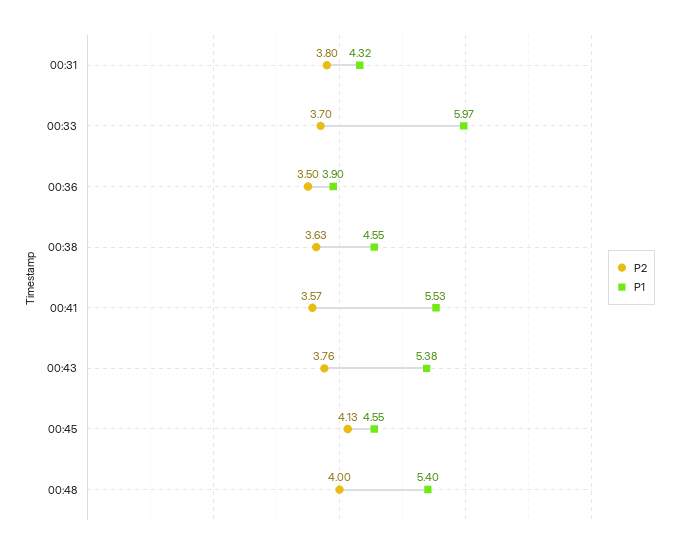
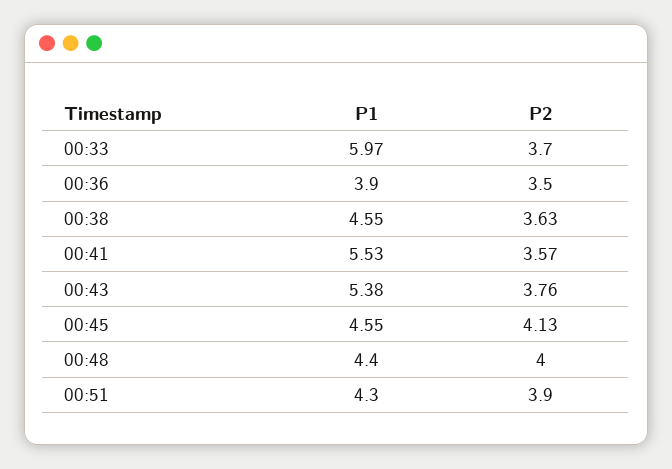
P2, 00:31: 3.8 -> none
P1, 00:31: 4.32 -> none
P1, 00:48: 5.4 -> 4.4
P1, 00:51: none -> 4.3
P2, 00:51: none -> 3.9

